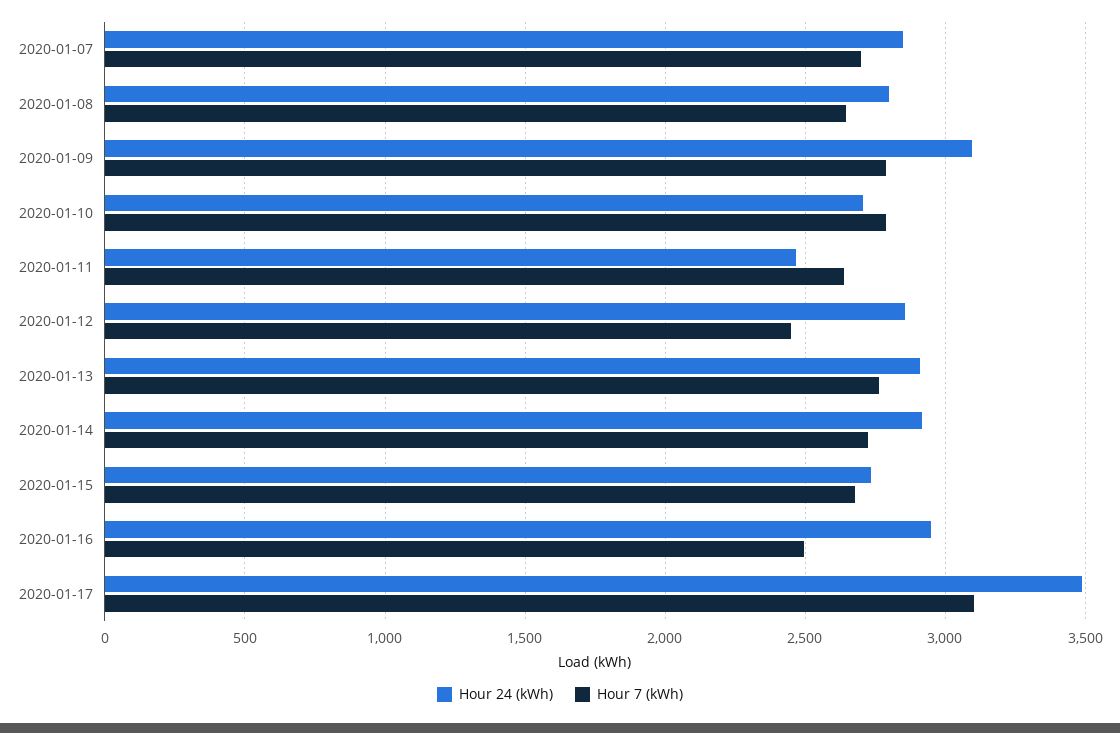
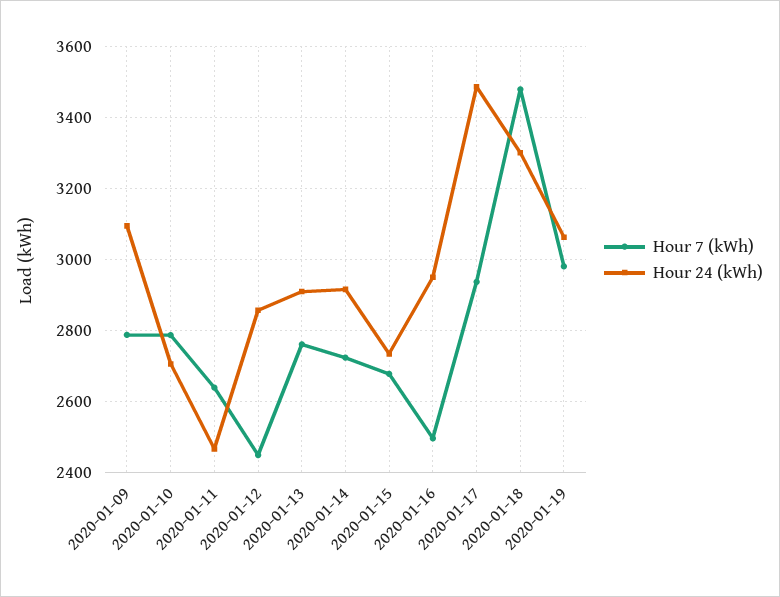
Hour 24 (kWh), 2020-01-07: 2850 -> none
Hour 7 (kWh), 2020-01-07: 2700 -> none
Hour 24 (kWh), 2020-01-08: 2800 -> none
Hour 7 (kWh), 2020-01-08: 2650 -> none
Hour 7 (kWh), 2020-01-17: 3100 -> 2940
Hour 7 (kWh), 2020-01-18: none -> 3480
Hour 24 (kWh), 2020-01-18: none -> 3300
Hour 7 (kWh), 2020-01-19: none -> 2980
Hour 24 (kWh), 2020-01-19: none -> 3060

